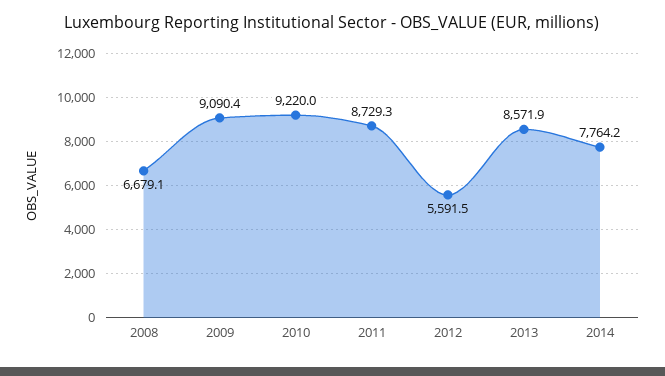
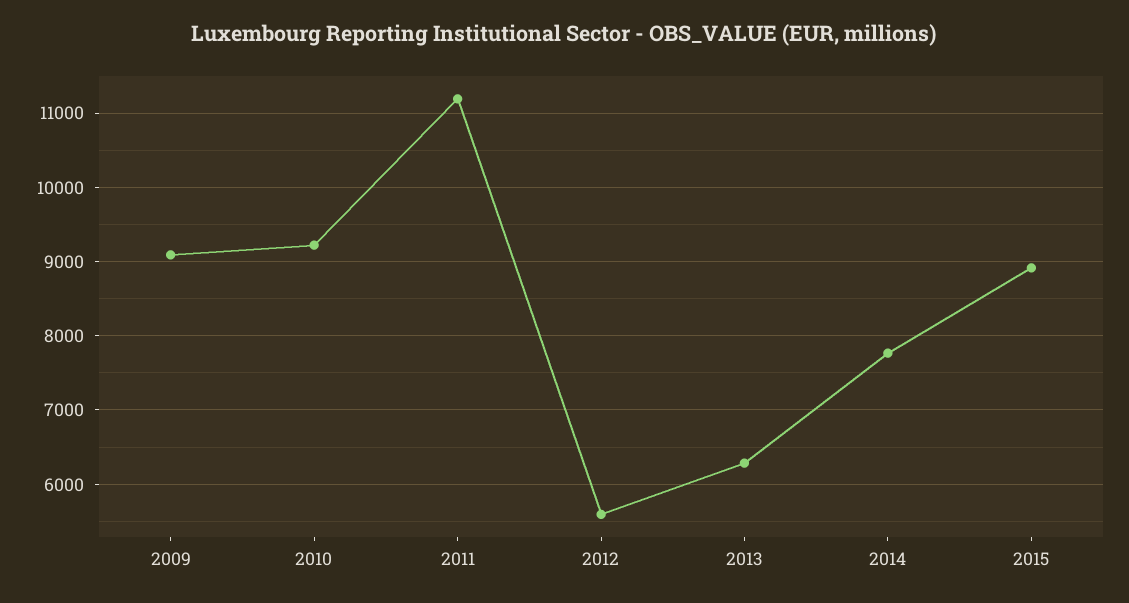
2008: 6679.1 -> none
2011: 8729.3 -> 11200
2013: 8571.9 -> 6300
2015: none -> 8900

